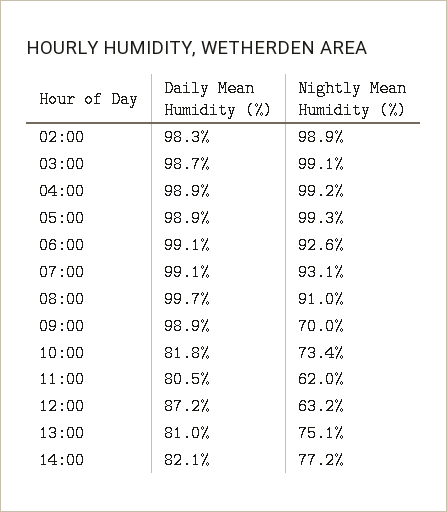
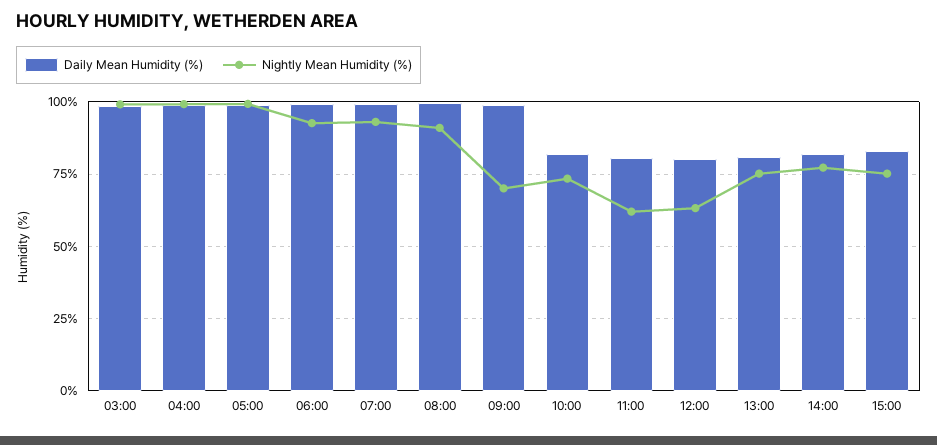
Daily Mean Humidity (%), 02:00: 98.3 -> none
Nightly Mean Humidity (%), 02:00: 98.9 -> none
Daily Mean Humidity (%), 12:00: 87.2 -> 80
Daily Mean Humidity (%), 15:00: none -> 82.5
Nightly Mean Humidity (%), 15:00: none -> 75

